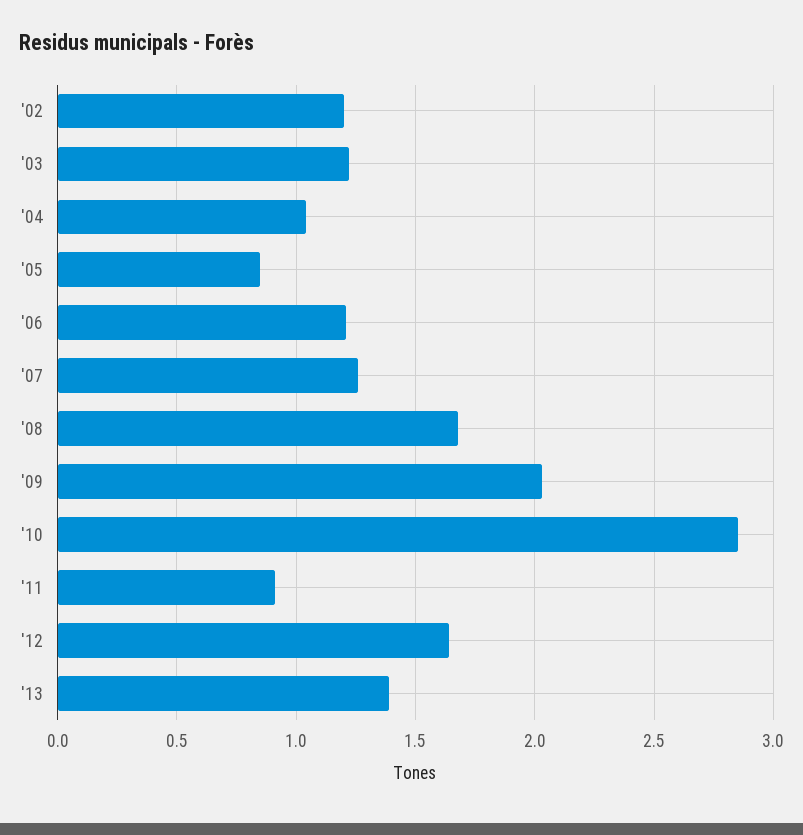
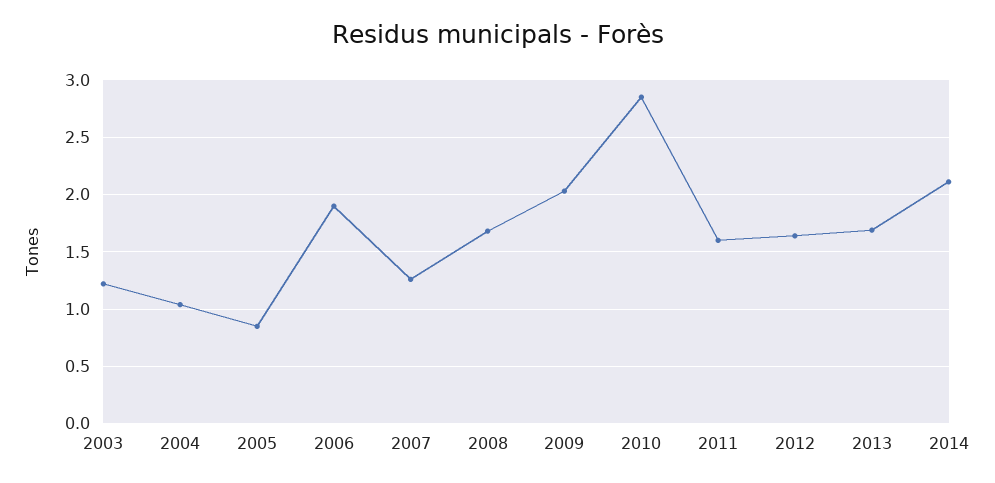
'02: 1.2 -> none
'06: 1.2 -> 1.9
'11: 0.9 -> 1.6
'13: 1.4 -> 1.7
2014: none -> 2.1

